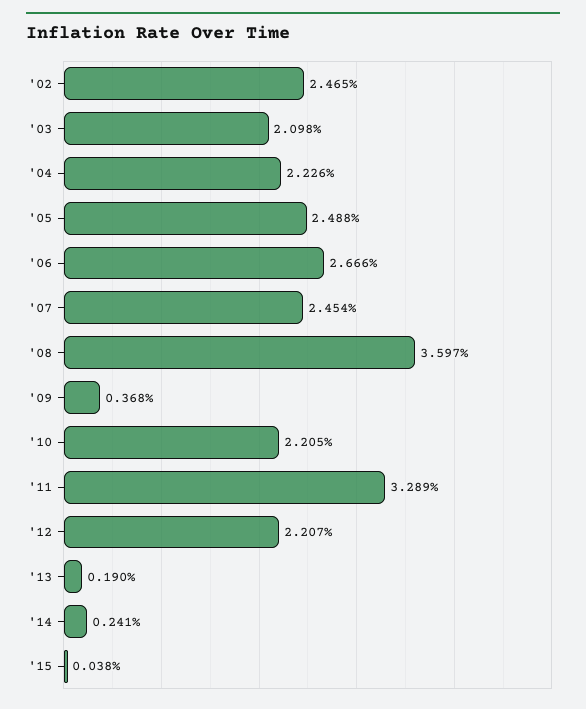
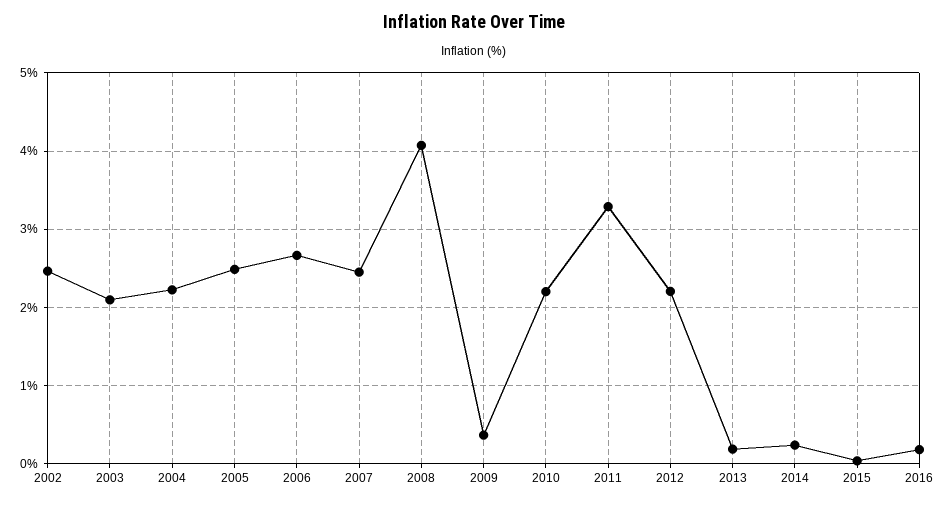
'08: 3.597 -> 4.1
2016: none -> 0.2

